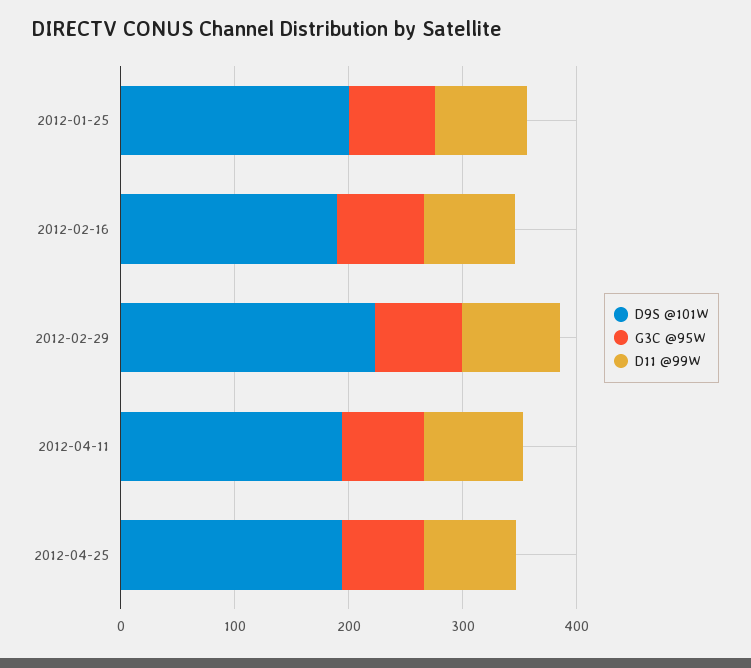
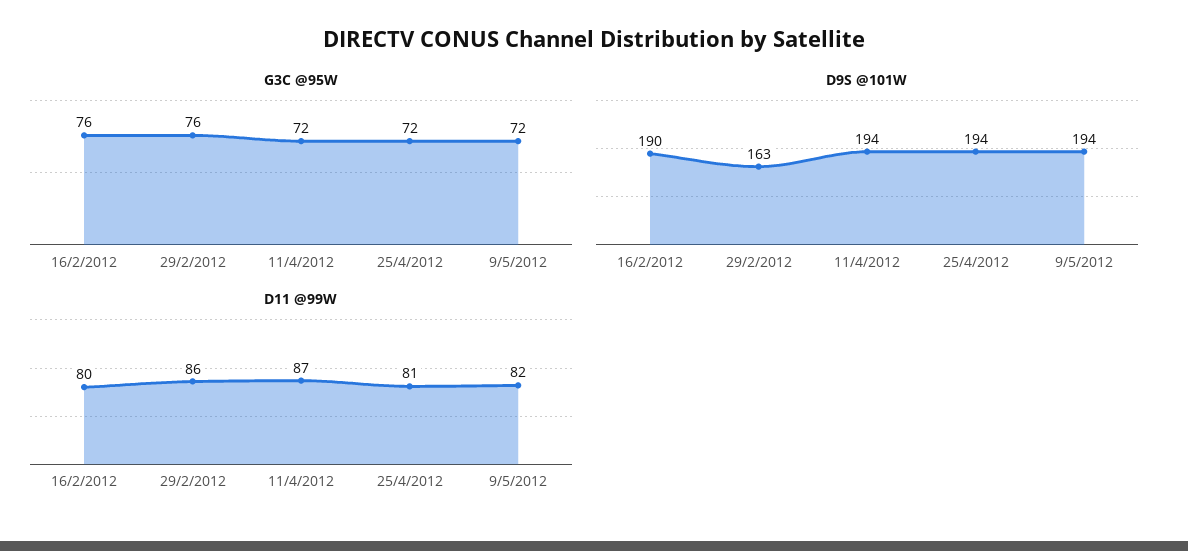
D9S @101W, 2012-01-25: 200 -> none
G3C @95W, 2012-01-25: 80 -> none
D11 @99W, 2012-01-25: 80 -> none
D9S @101W, 2012-02-29: 220 -> 163
G3C @95W, 9/5/2012: none -> 72
D9S @101W, 9/5/2012: none -> 194
D11 @99W, 9/5/2012: none -> 82

